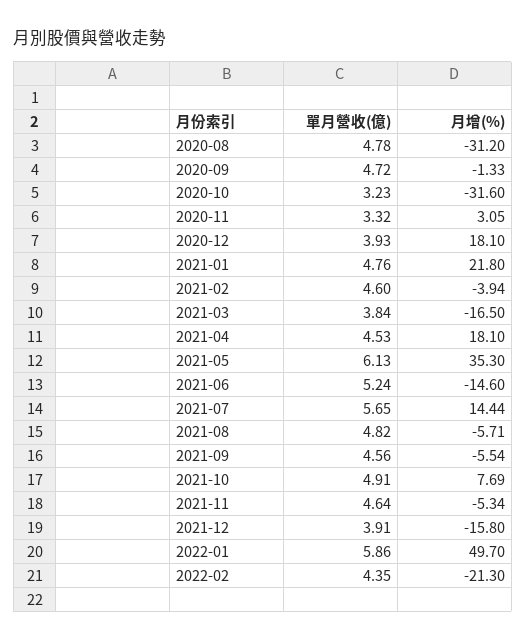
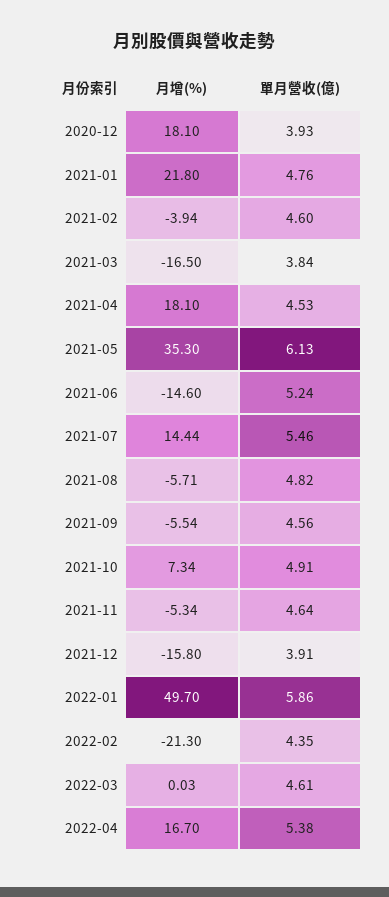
單月營收(億), 2020-08: 4.78 -> none
月增(%), 2020-08: -31.2 -> none
單月營收(億), 2020-09: 4.72 -> none
月增(%), 2020-09: -1.33 -> none
單月營收(億), 2020-10: 3.23 -> none
月增(%), 2020-10: -31.6 -> none
單月營收(億), 2020-11: 3.32 -> none
月增(%), 2020-11: 3.05 -> none
單月營收(億), 2021-07: 5.65 -> 5.46
月增(%), 2021-10: 7.69 -> 7.34
月增(%), 2022-03: none -> 0.03
單月營收(億), 2022-03: none -> 4.61
月增(%), 2022-04: none -> 16.7
單月營收(億), 2022-04: none -> 5.38

